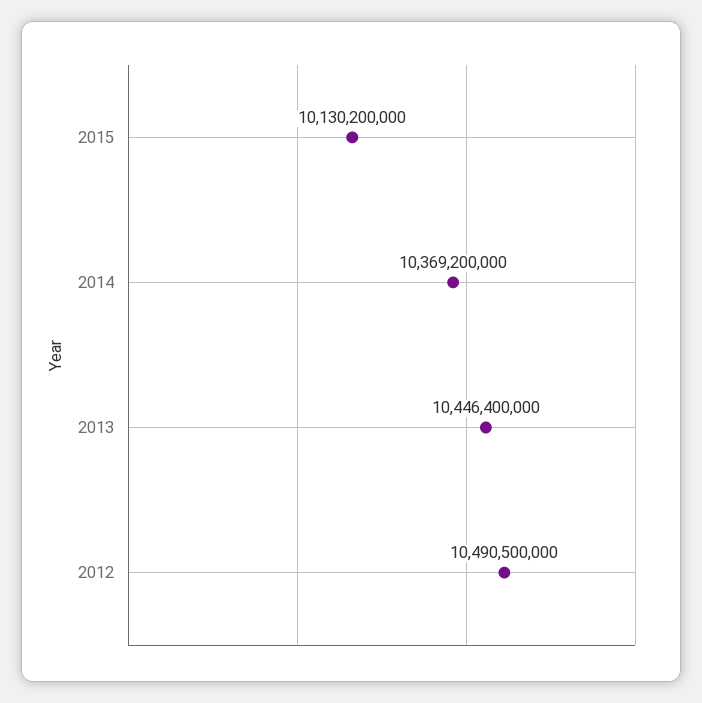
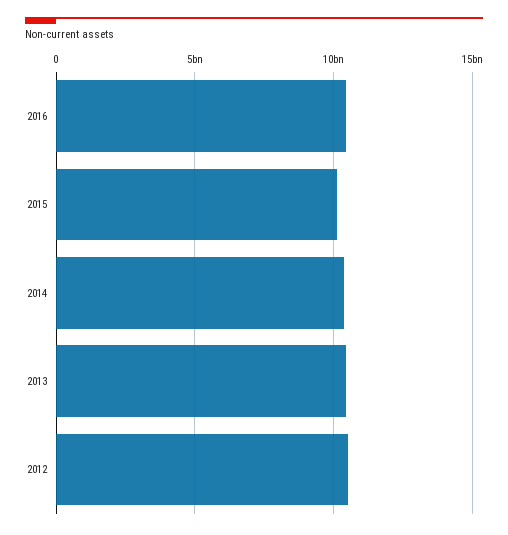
2016: none -> 10500000000

